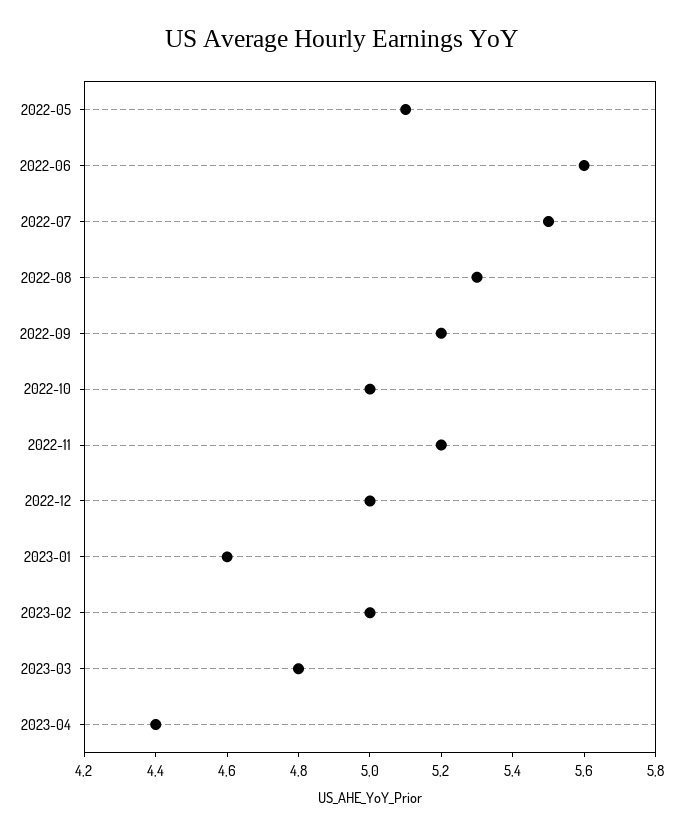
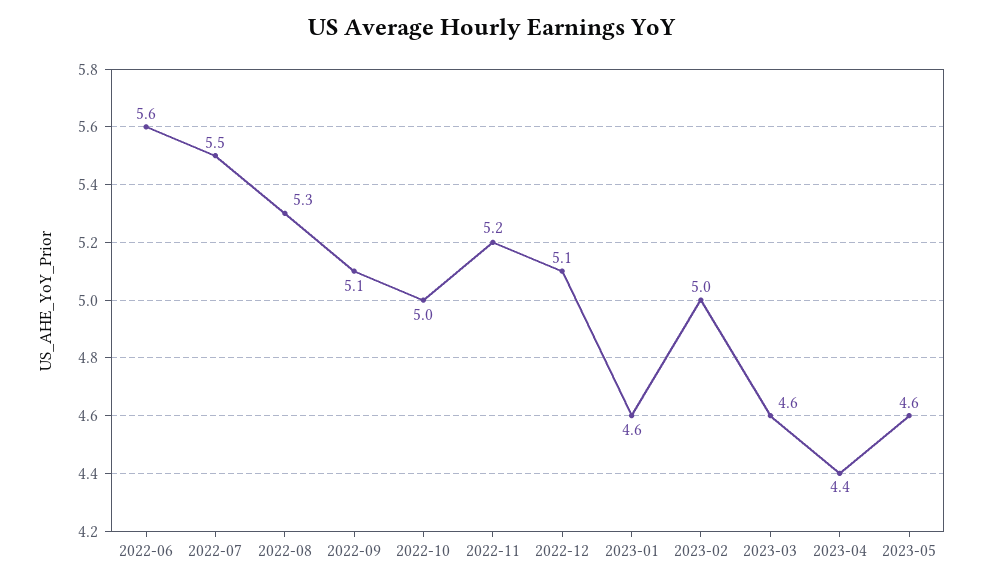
2022-05: 5.1 -> none
2022-09: 5.2 -> 5.1
2022-12: 5 -> 5.1
2023-03: 4.8 -> 4.6
2023-05: none -> 4.6

